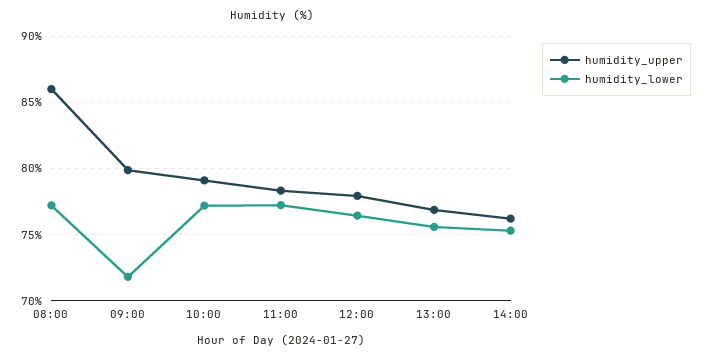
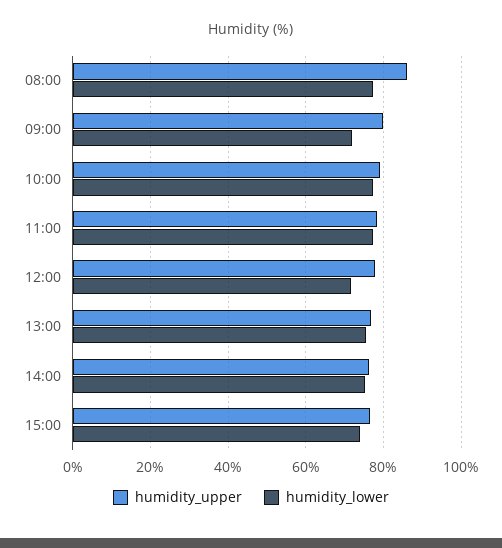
humidity_lower, 12:00: 76.5 -> 72
humidity_upper, 15:00: none -> 76
humidity_lower, 15:00: none -> 74

